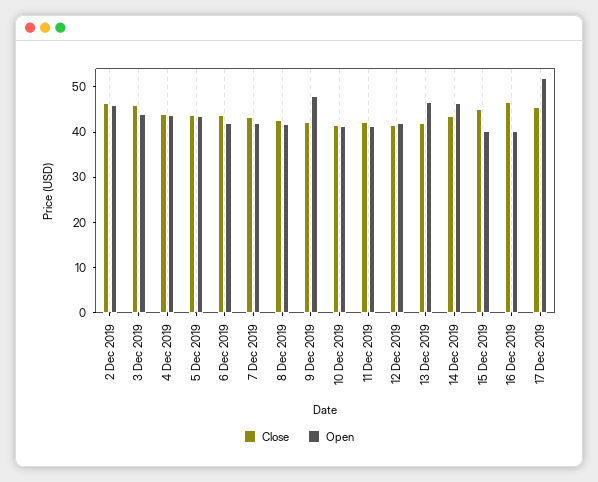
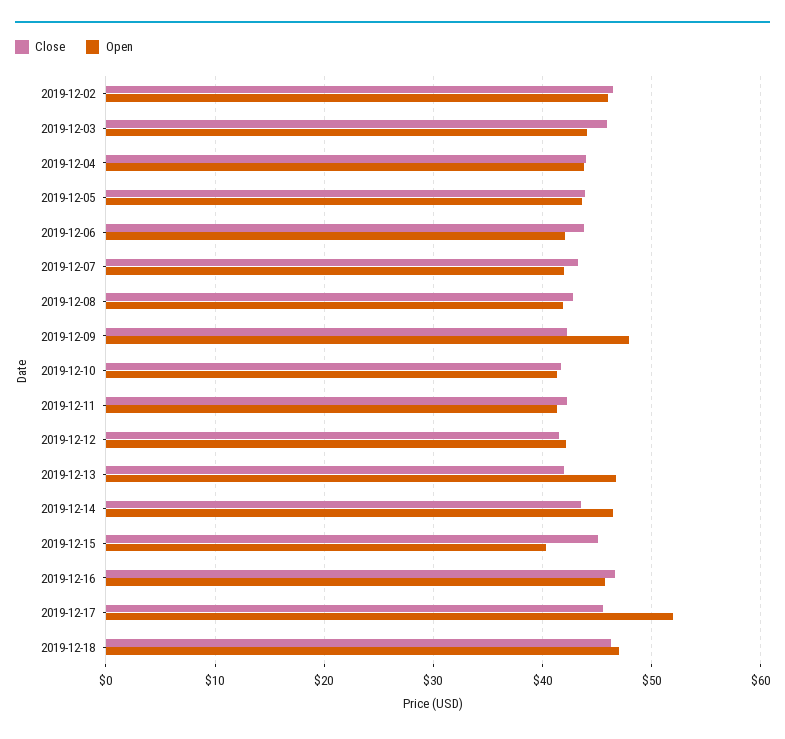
Open, 16 Dec 2019: 40 -> 46
Close, 2019-12-18: none -> 46
Open, 2019-12-18: none -> 47

